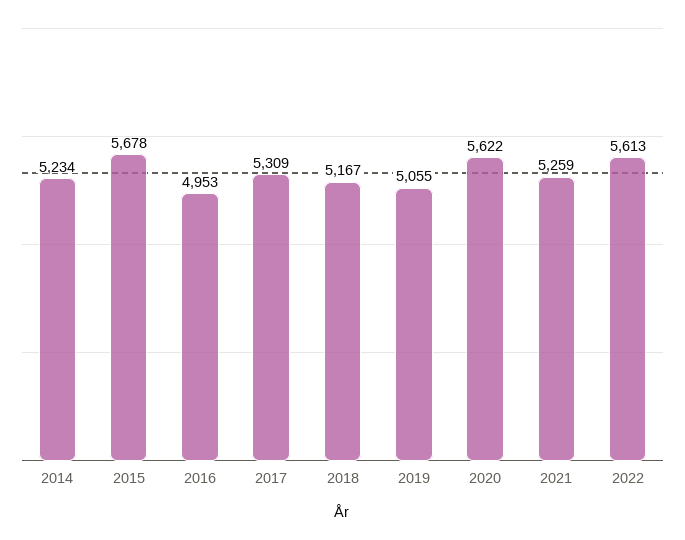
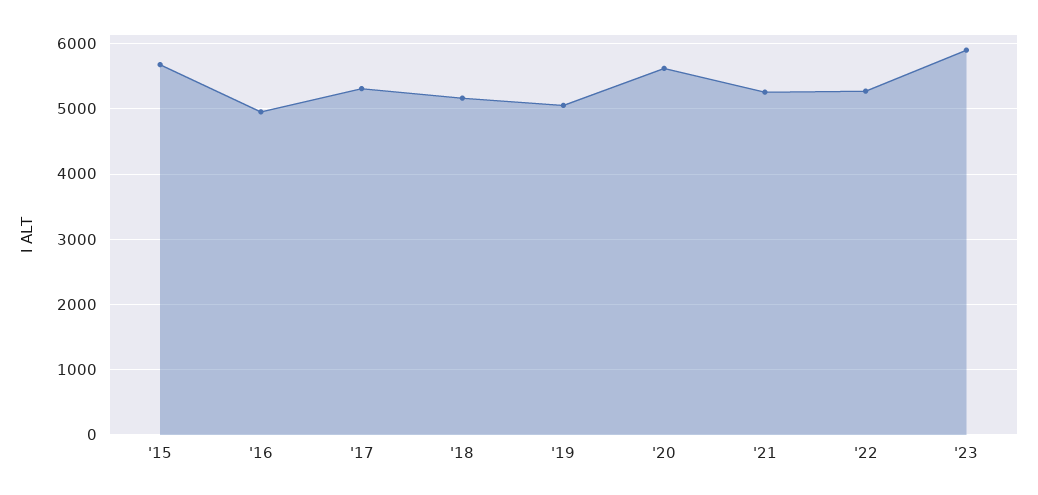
2014: 5234 -> none
2022: 5613 -> 5300
'23: none -> 5900

